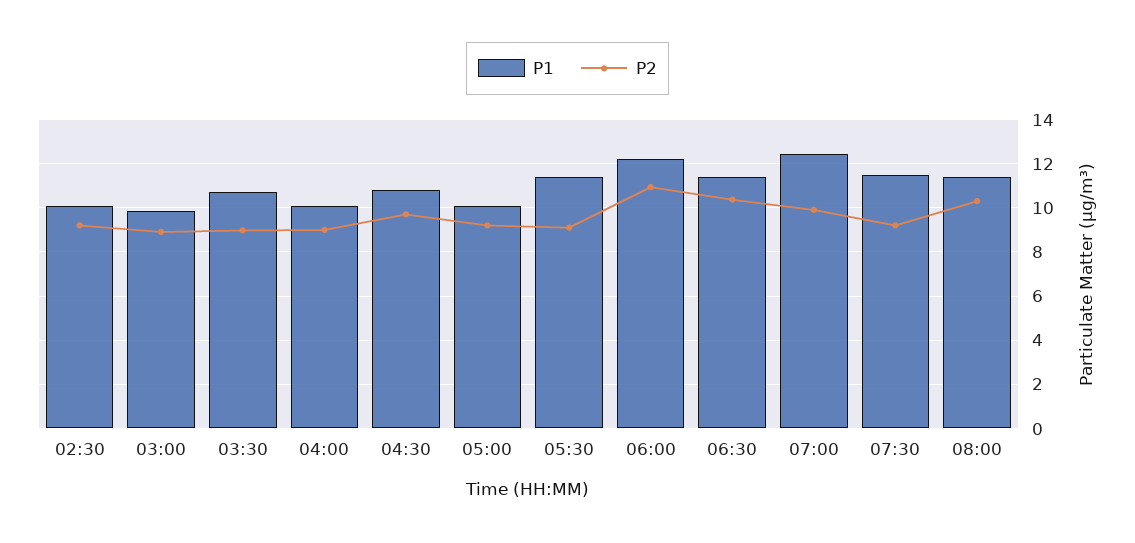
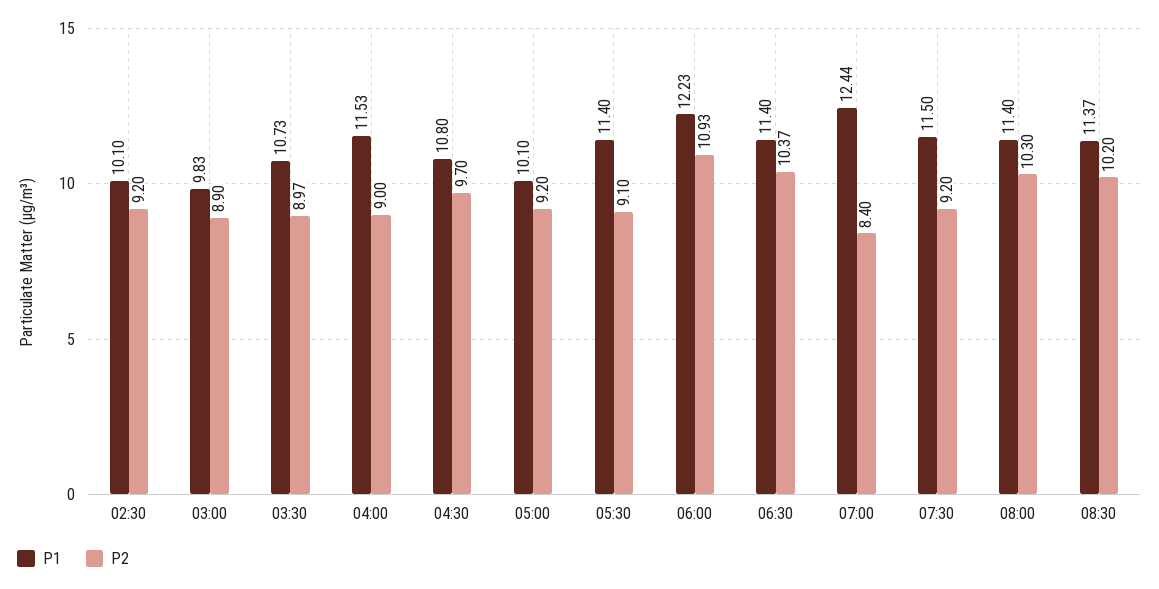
P1, 04:00: 10 -> 11.53
P2, 07:00: 10 -> 8.4
P1, 08:30: none -> 11.37
P2, 08:30: none -> 10.2

